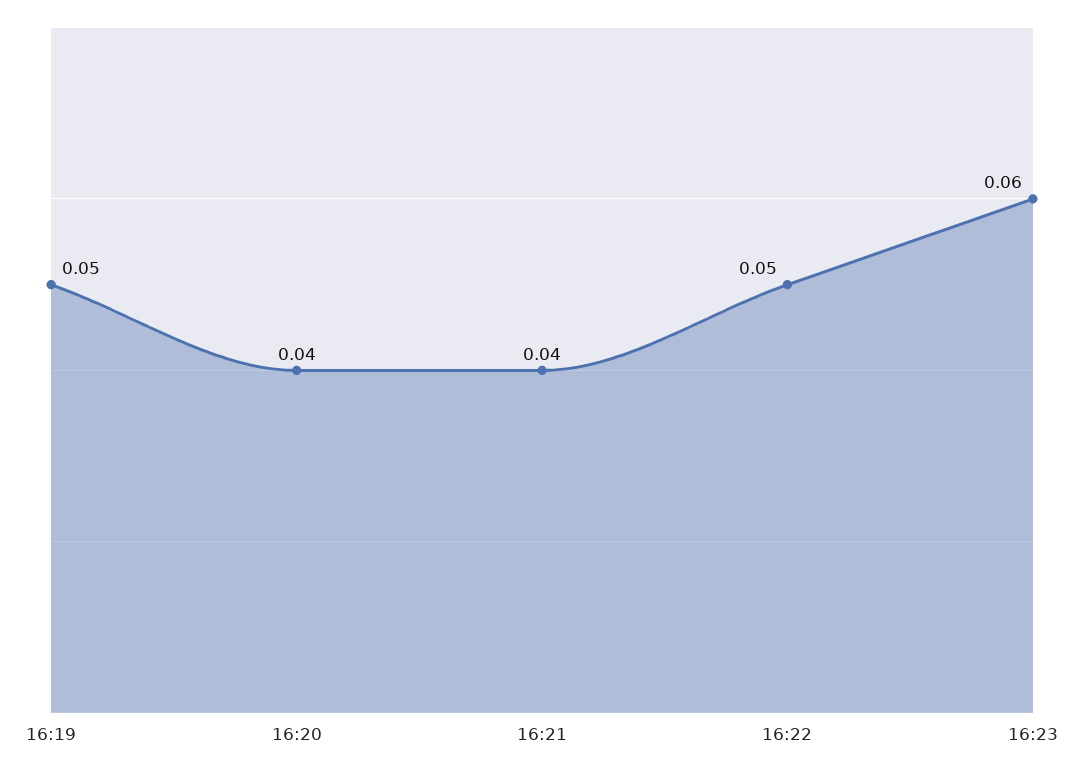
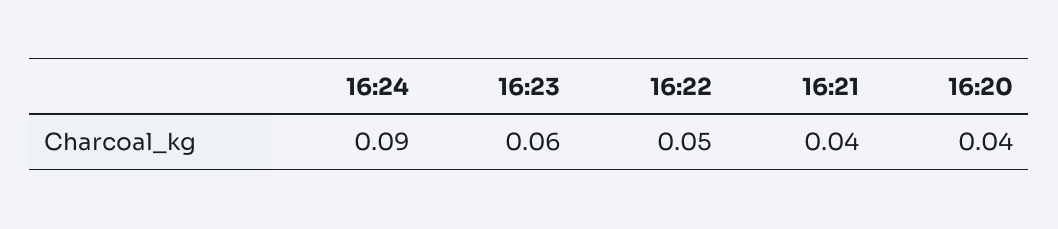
16:19: 0.05 -> none
16:24: none -> 0.09

